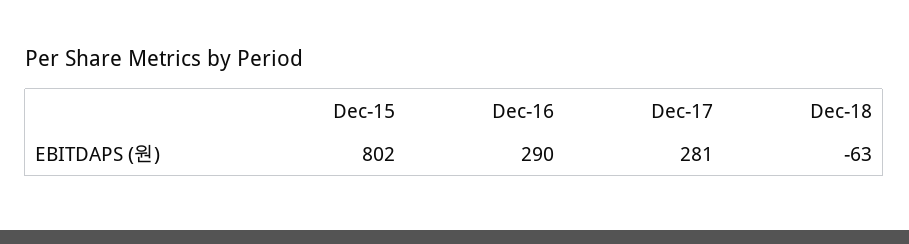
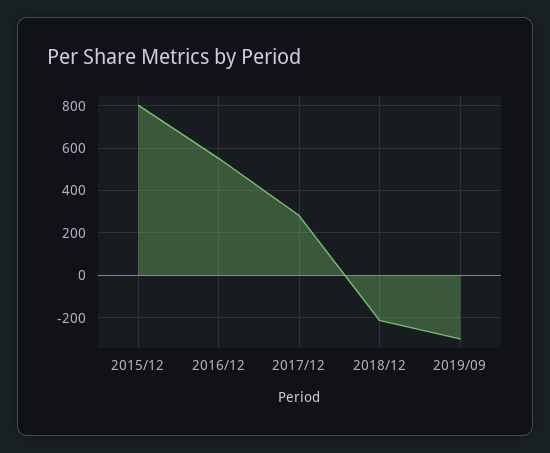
Dec-16: 290 -> 550
Dec-18: -63 -> -200
2019/09: none -> -300

